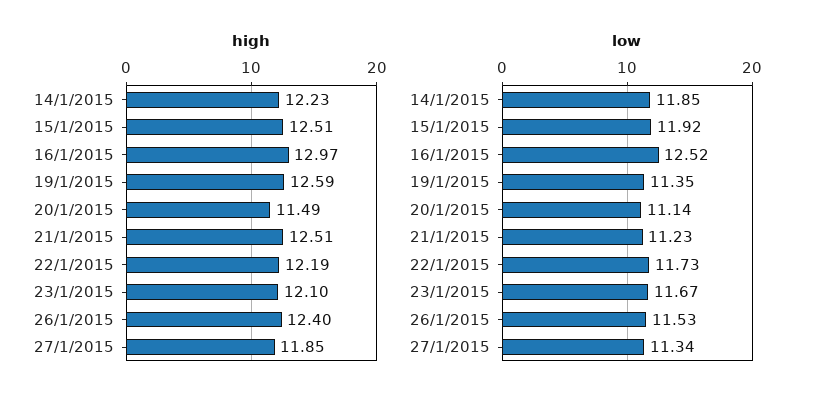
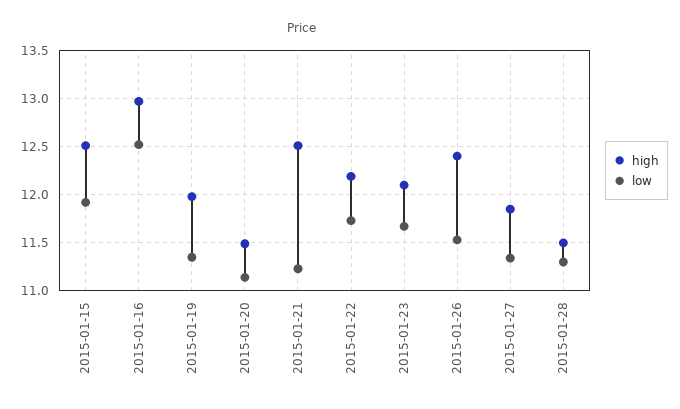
high, 14/1/2015: 12.23 -> none
high, 19/1/2015: 12.59 -> 12
low, 14/1/2015: 11.85 -> none
high, 2015-01-28: none -> 11.5
low, 2015-01-28: none -> 11.3

